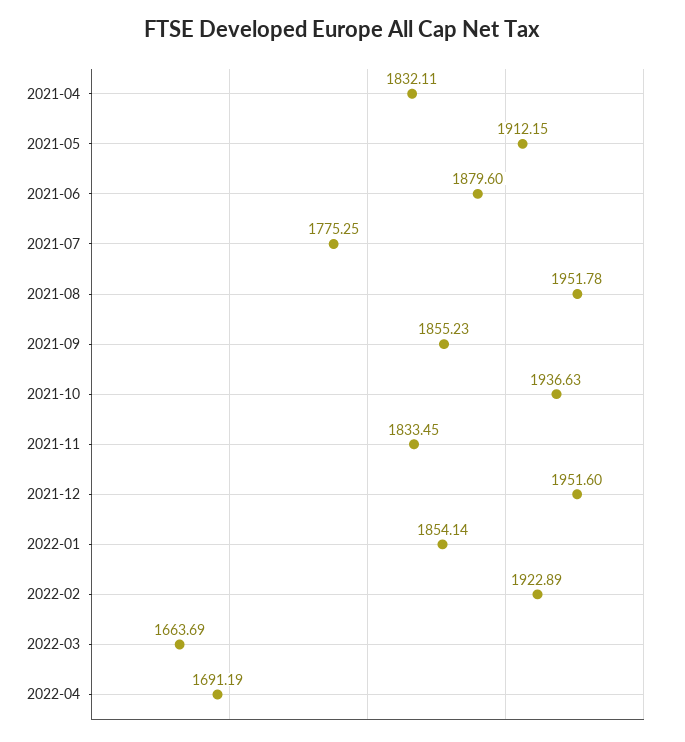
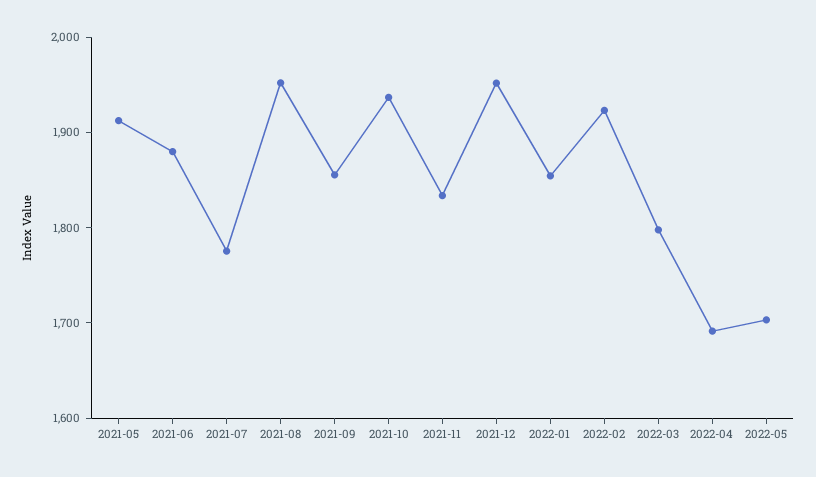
2021-04: 1832.11 -> none
2022-03: 1663.69 -> 1800
2022-05: none -> 1700

